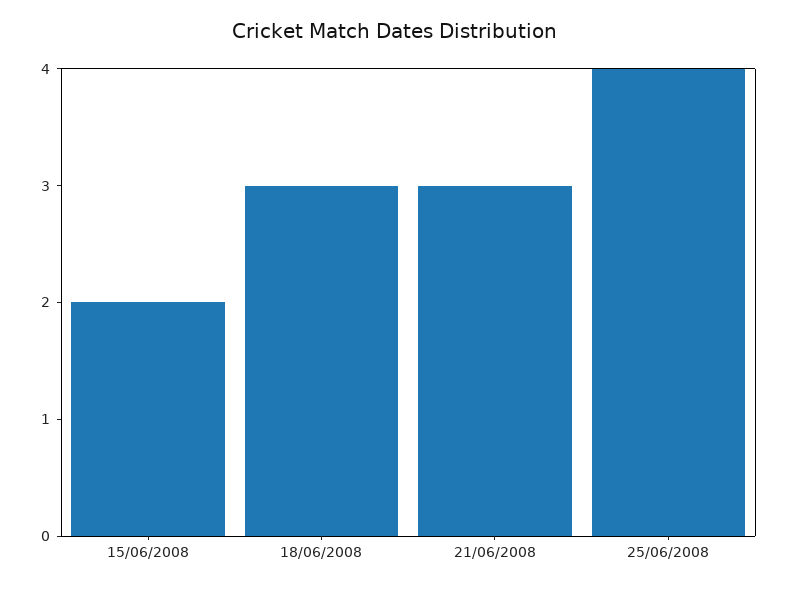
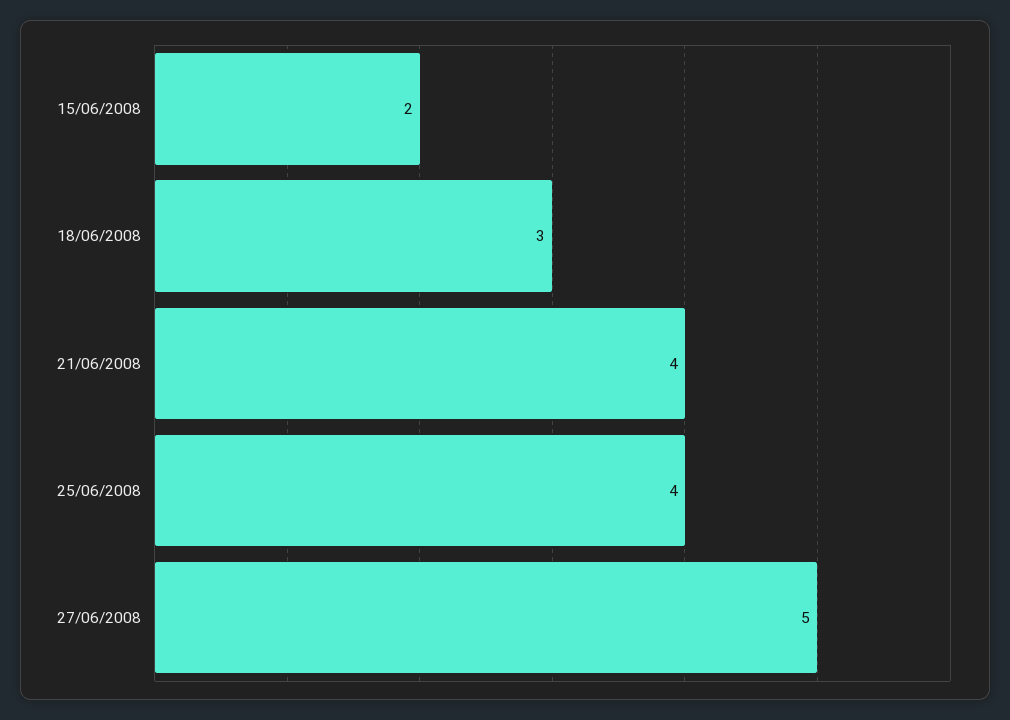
21/06/2008: 3 -> 4
27/06/2008: none -> 5

